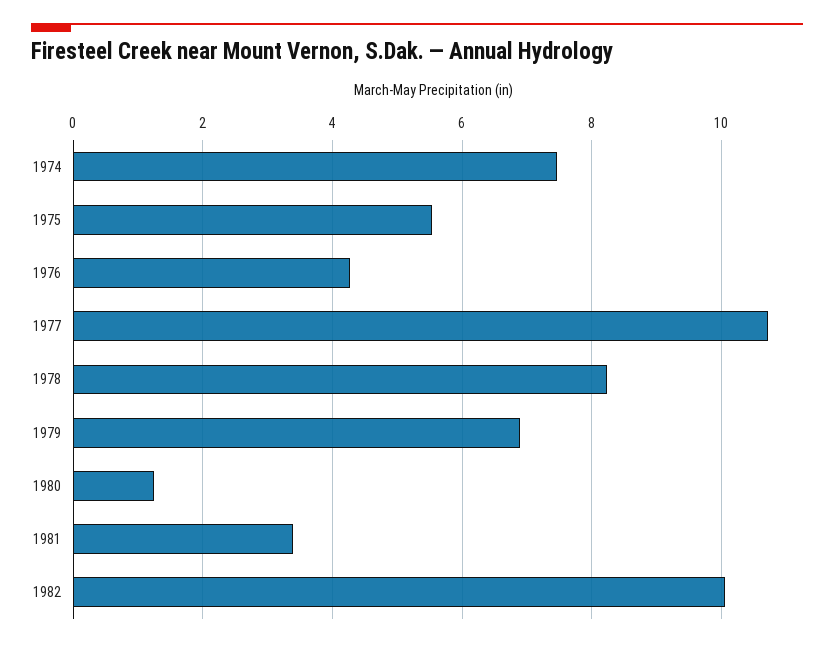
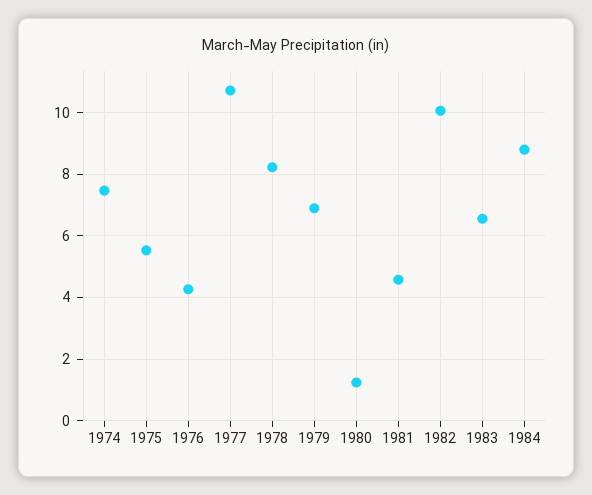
1981: 3.4 -> 4.6
1983: none -> 6.6
1984: none -> 8.8

